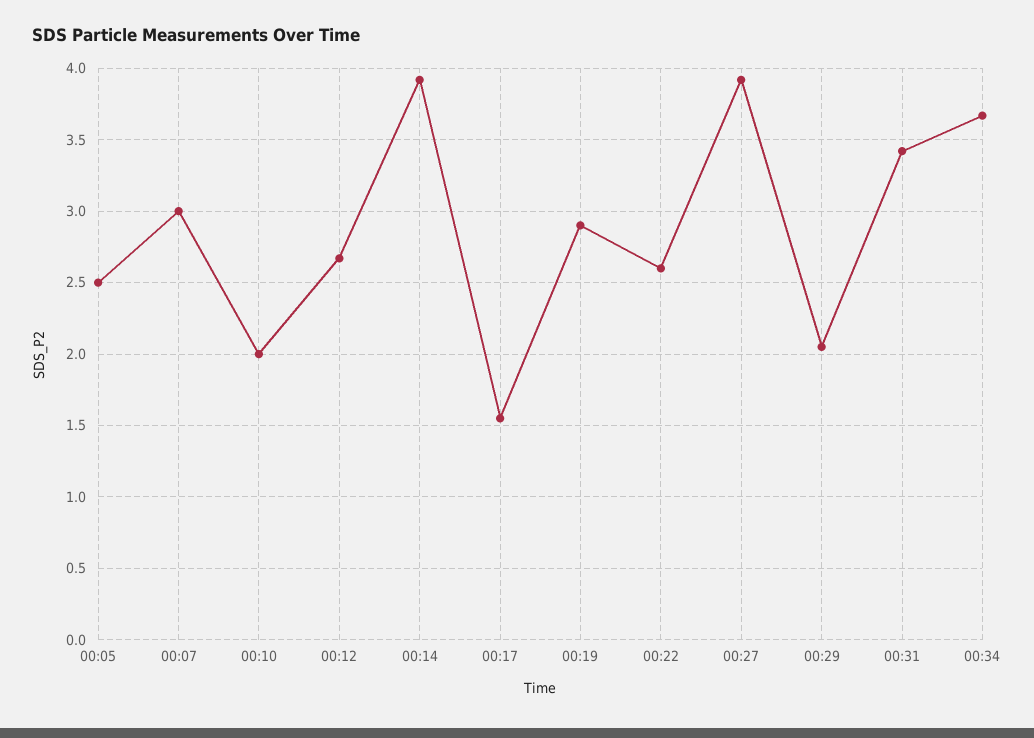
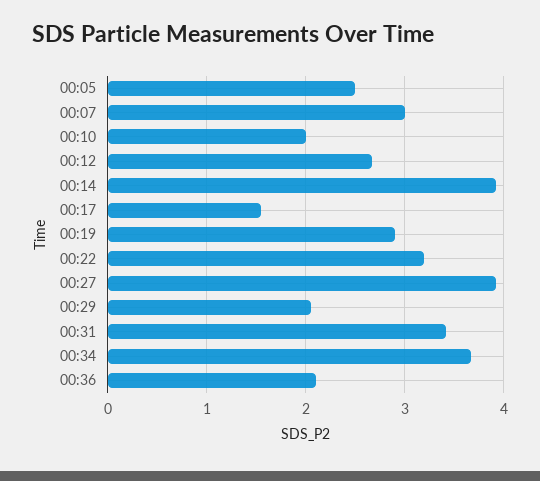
00:22: 2.6 -> 3.2
00:36: none -> 2.1

